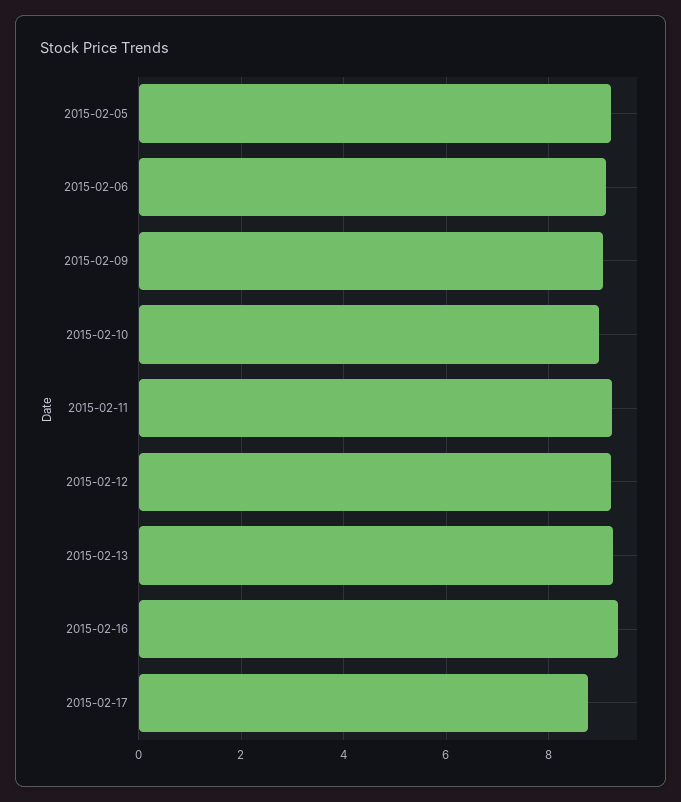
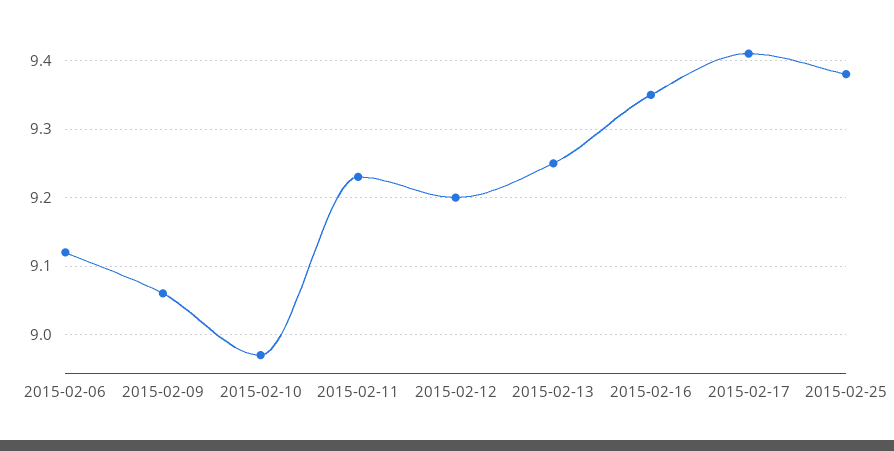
2015-02-05: 9.2 -> none
2015-02-17: 8.8 -> 9.41
2015-02-25: none -> 9.38

